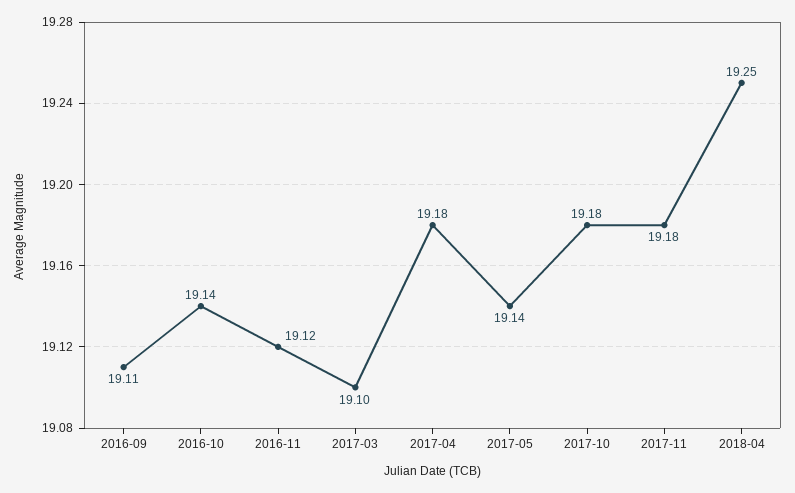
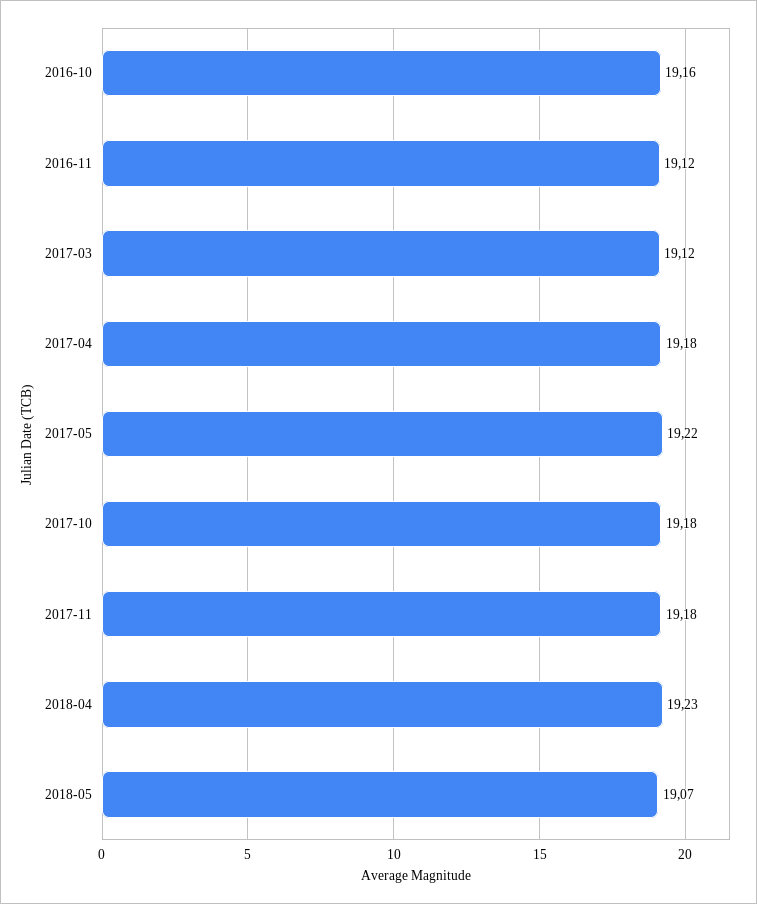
2016-09: 19.11 -> none
2016-10: 19.14 -> 19.16
2017-03: 19.1 -> 19.12
2017-05: 19.14 -> 19.22
2018-04: 19.25 -> 19.23
2018-05: none -> 19.07

